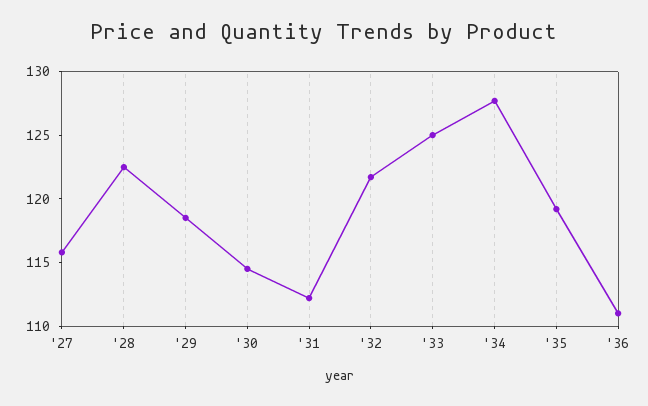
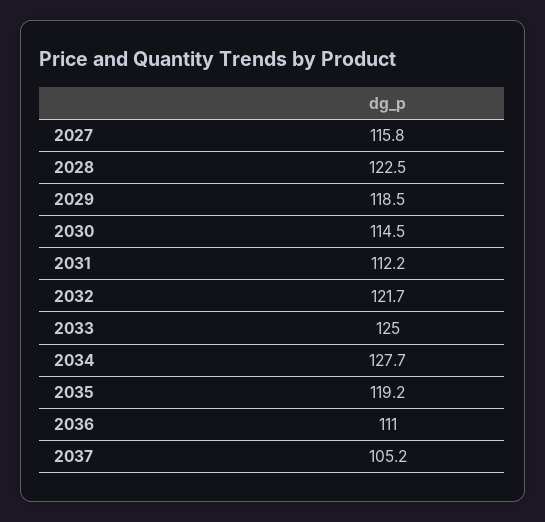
2037: none -> 105.2

